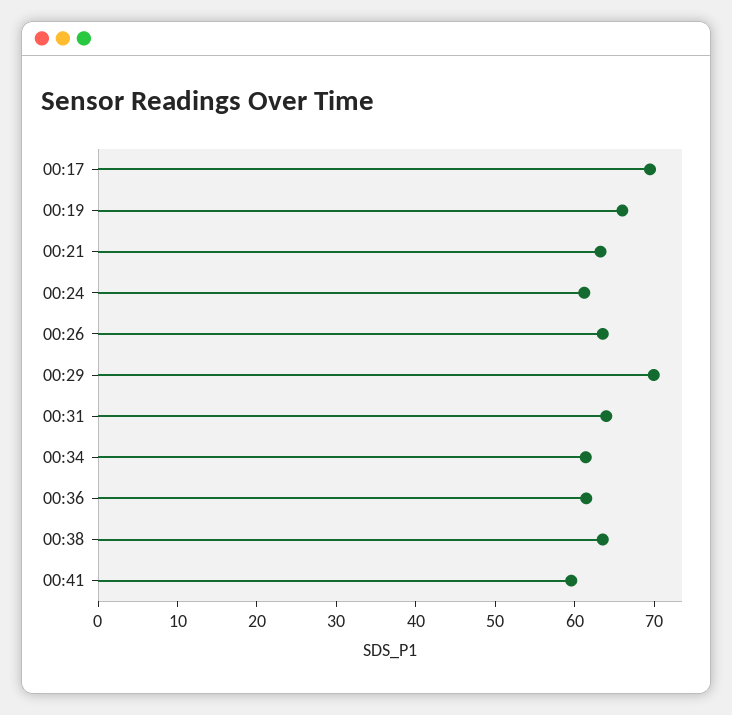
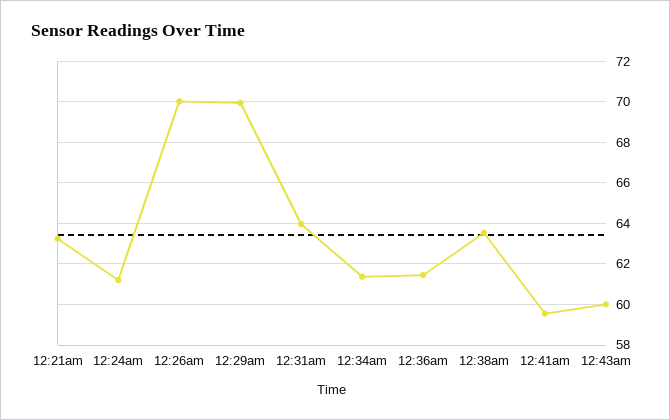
00:17: 70 -> none
00:19: 66 -> none
00:26: 64 -> 70
12:43am: none -> 60

